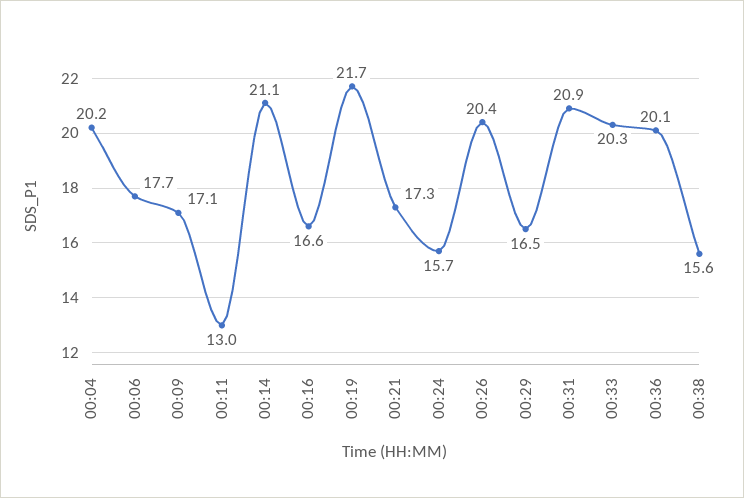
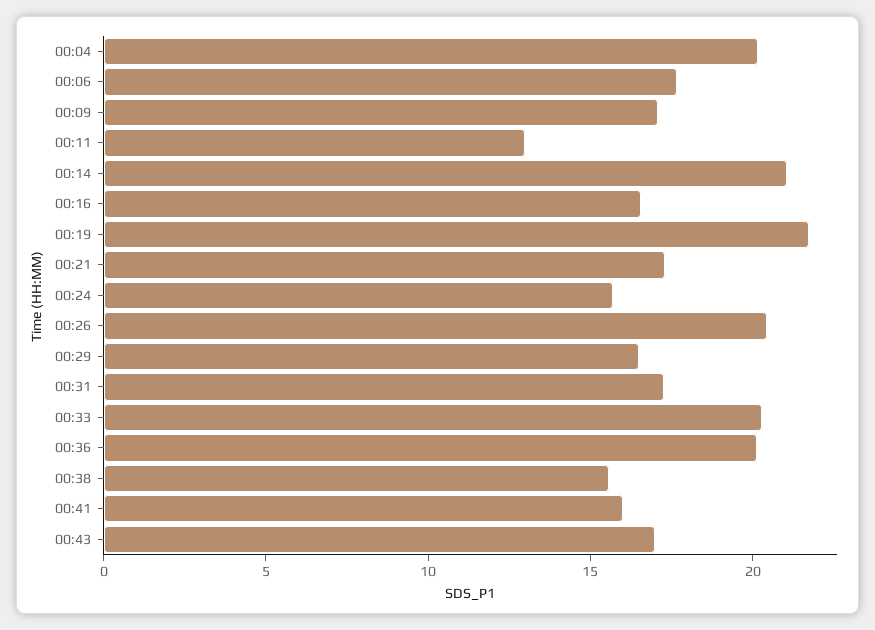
00:31: 20.9 -> 17
00:41: none -> 16
00:43: none -> 17

